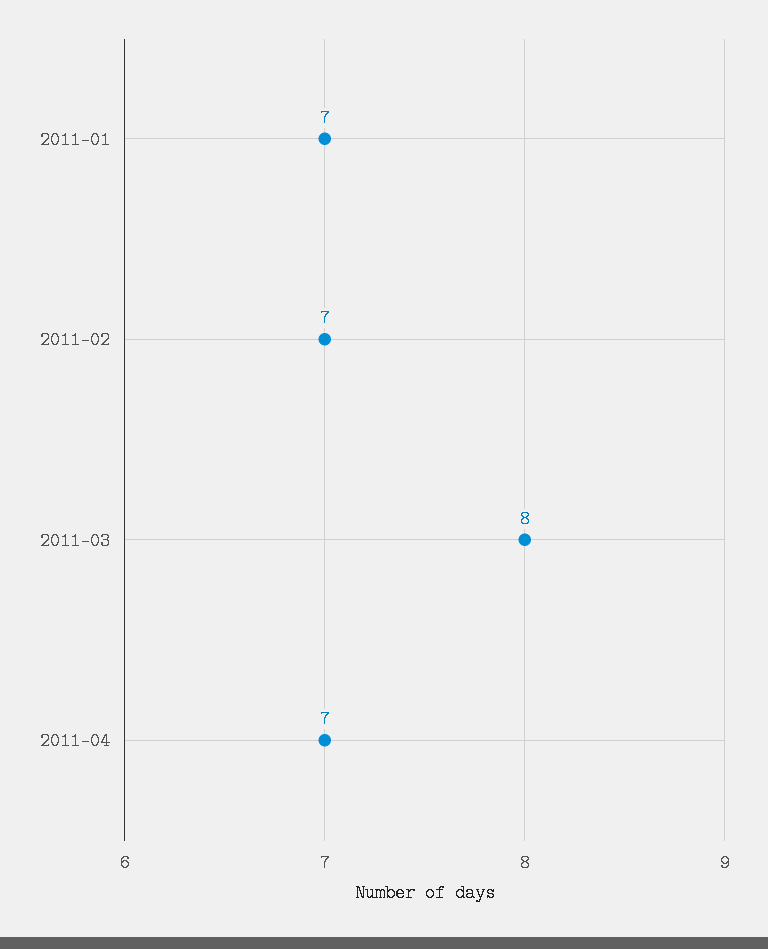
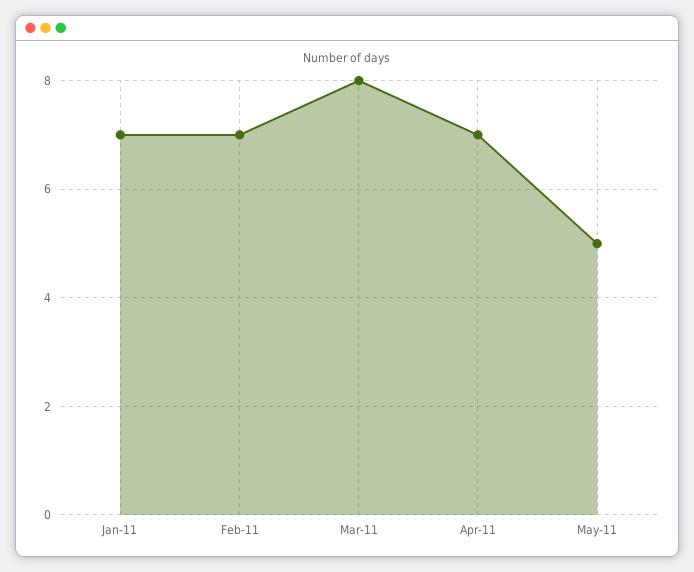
May-11: none -> 5

